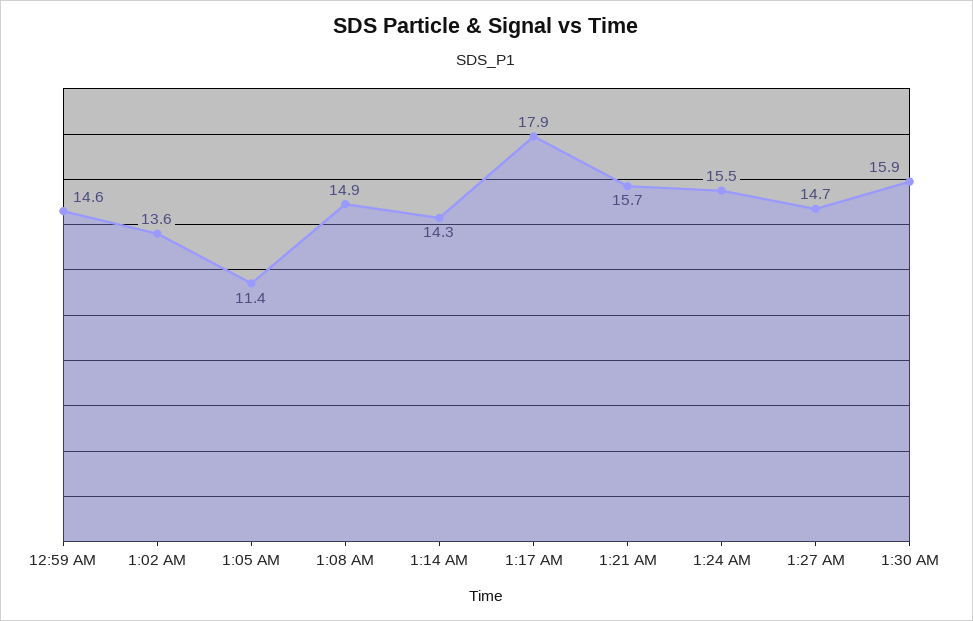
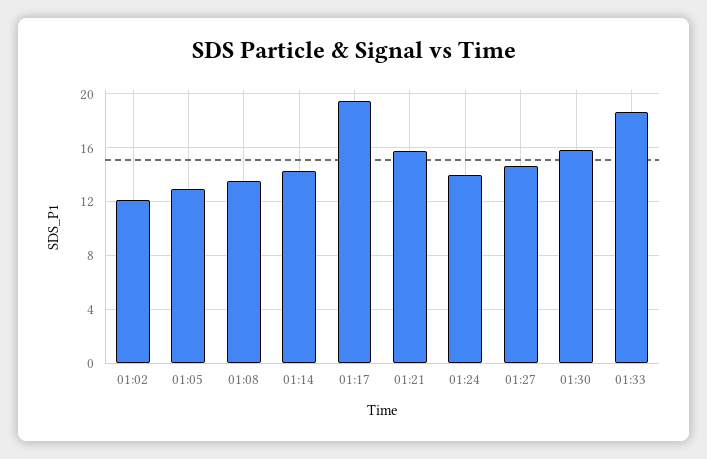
12:59 AM: 14.6 -> none
1:02 AM: 13.6 -> 12
1:05 AM: 11.4 -> 13
1:08 AM: 14.9 -> 13.5
1:17 AM: 17.9 -> 19.5
1:24 AM: 15.5 -> 14
01:33: none -> 18.5

